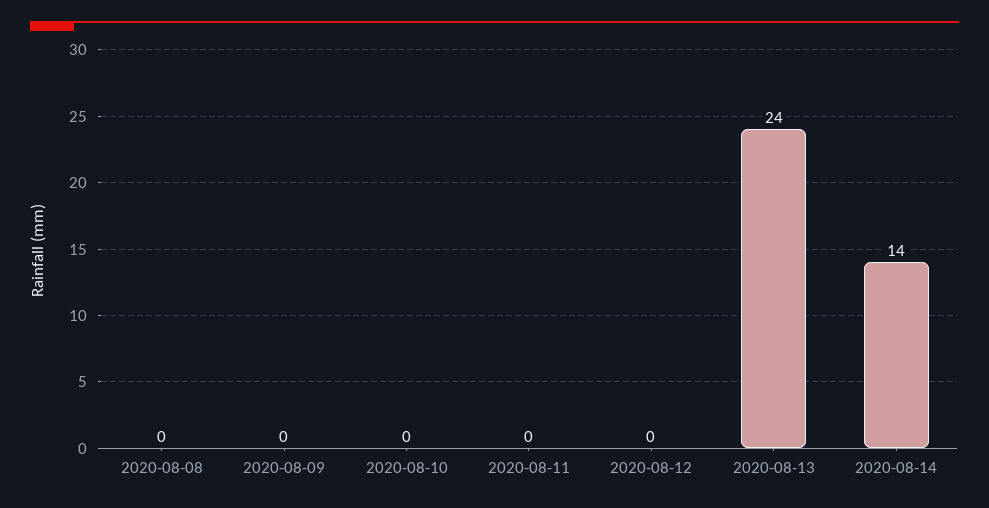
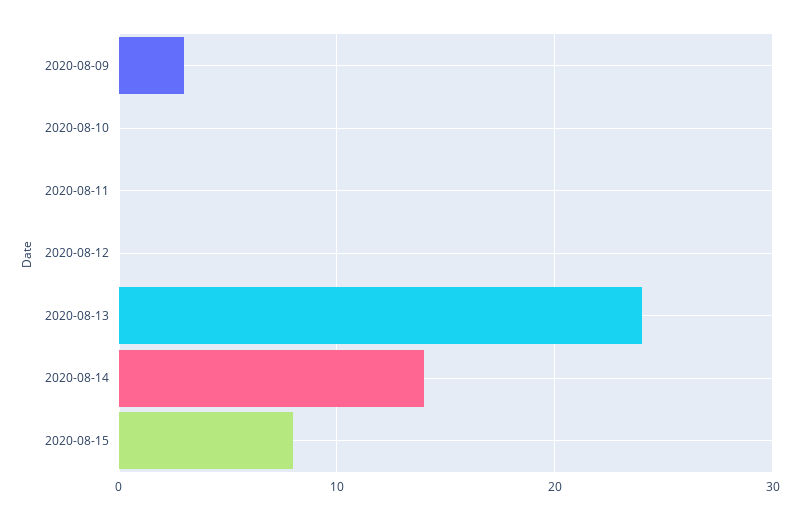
2020-08-08: 0 -> none
2020-08-09: 0 -> 3
2020-08-15: none -> 8

